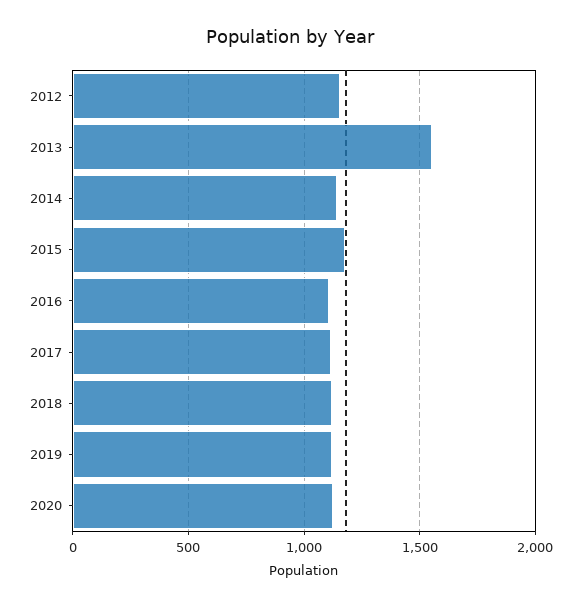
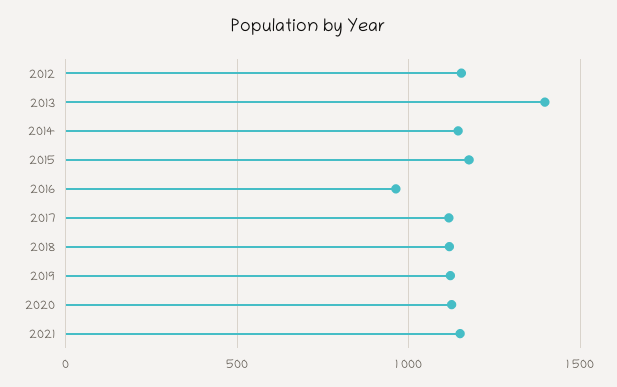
2013: 1550 -> 1400
2016: 1100 -> 950
2021: none -> 1150

